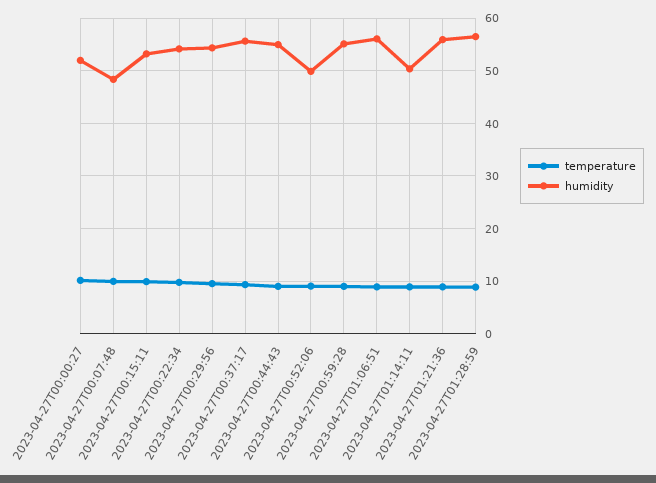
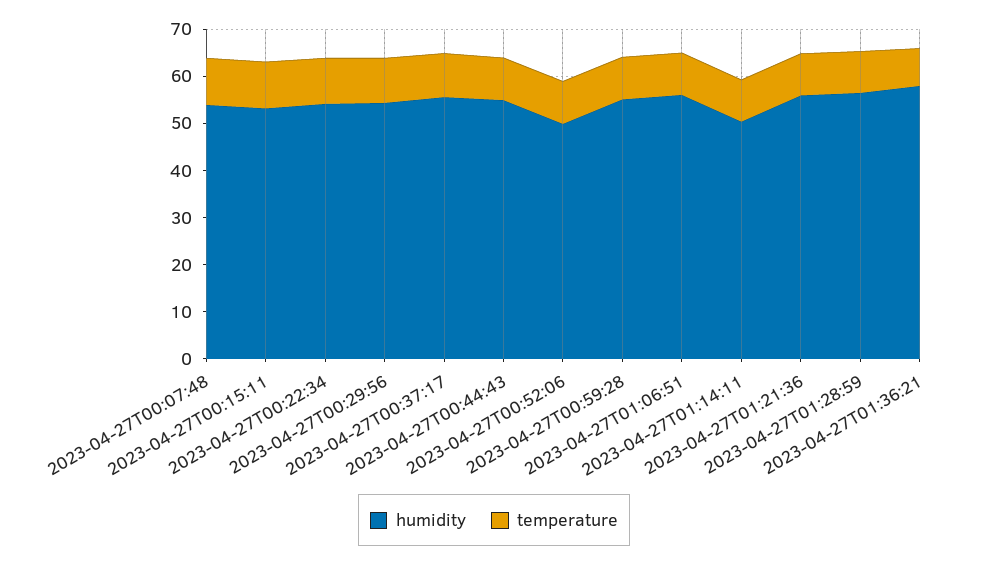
temperature, 2023-04-27T00:00:27: 10 -> none
humidity, 2023-04-27T00:00:27: 52 -> none
humidity, 2023-04-27T00:07:48: 48 -> 54
humidity, 2023-04-27T01:36:21: none -> 58
temperature, 2023-04-27T01:36:21: none -> 8

